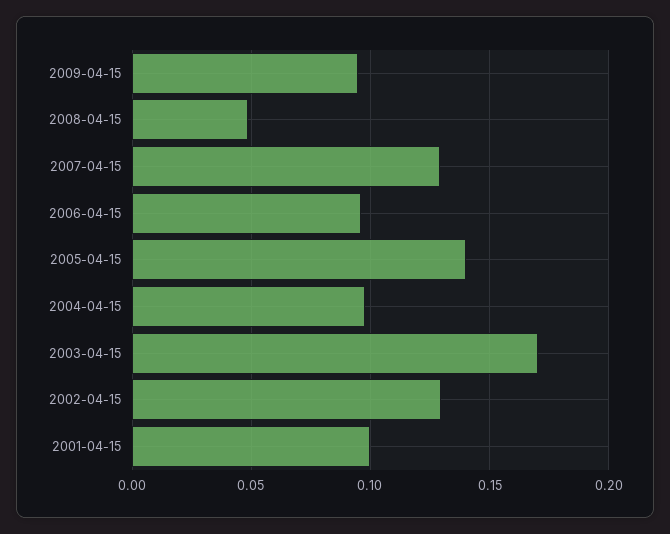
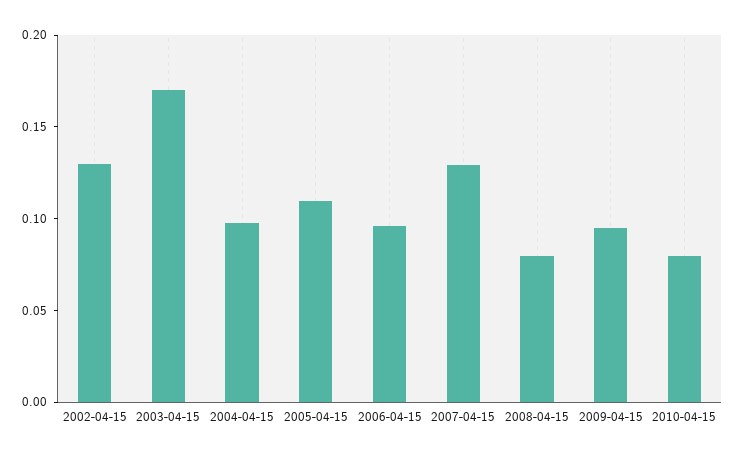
2008-04-15: 0.05 -> 0.08
2005-04-15: 0.14 -> 0.11
2001-04-15: 0.1 -> none
2010-04-15: none -> 0.08

